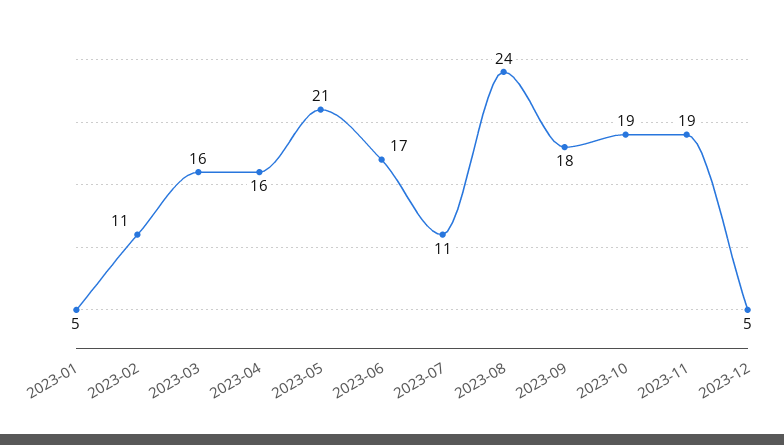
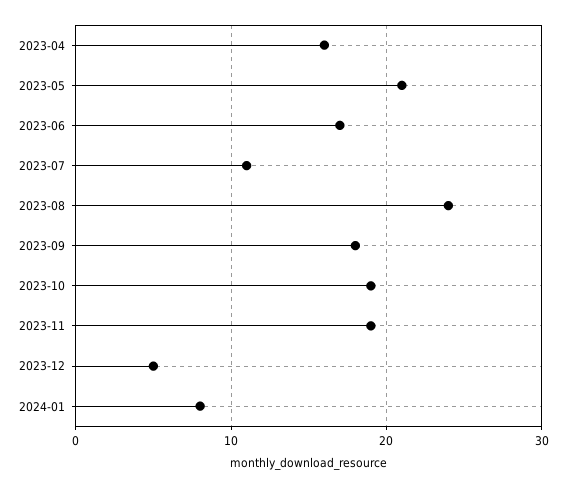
2023-01: 5 -> none
2023-02: 11 -> none
2023-03: 16 -> none
2024-01: none -> 8

